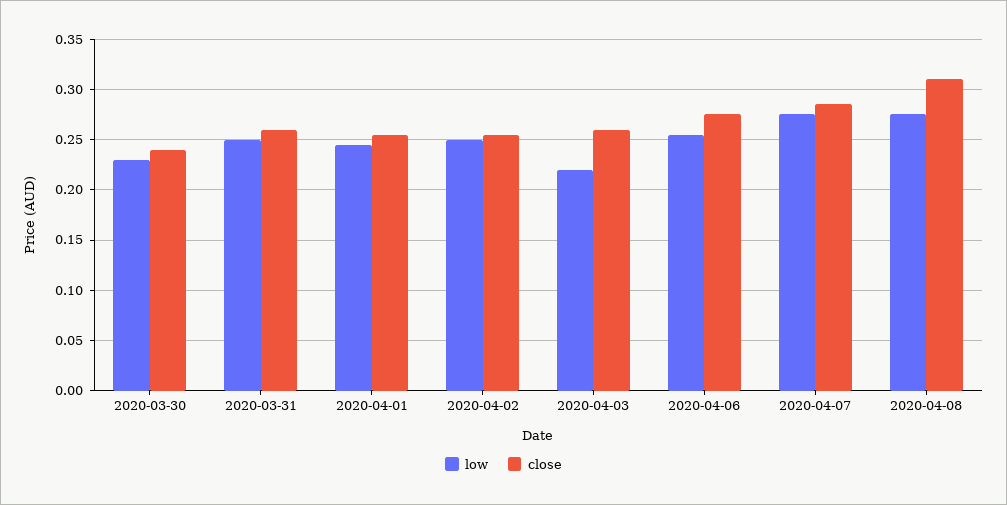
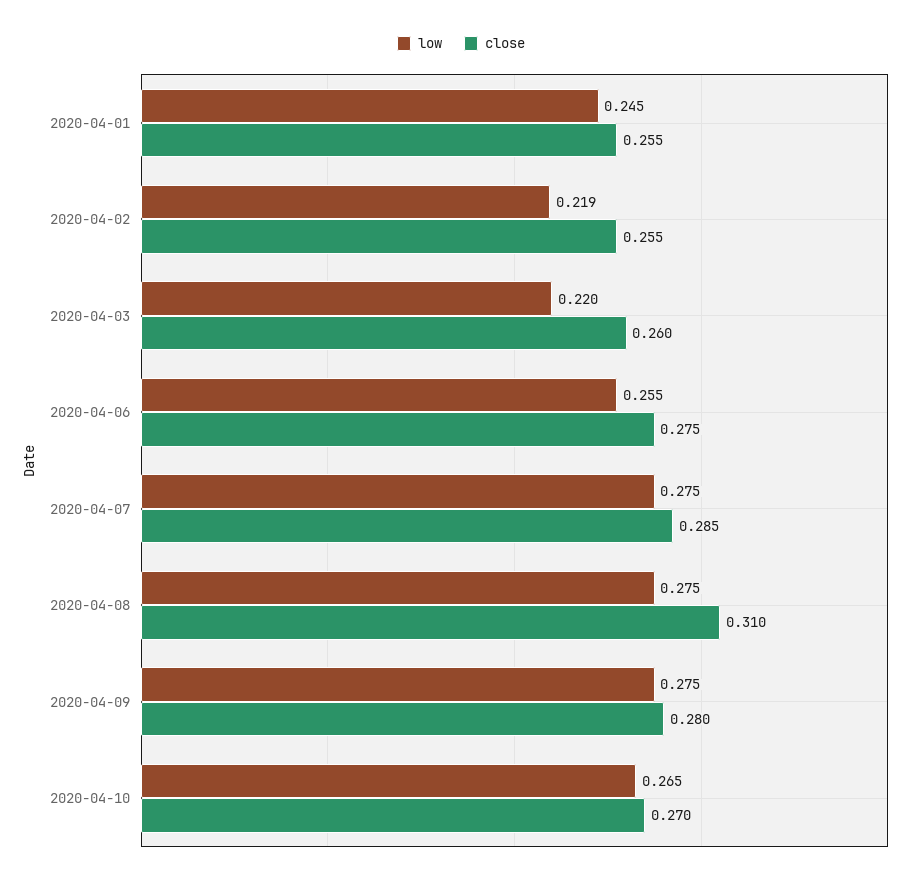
low, 2020-03-30: 0.23 -> none
close, 2020-03-30: 0.24 -> none
low, 2020-03-31: 0.25 -> none
close, 2020-03-31: 0.26 -> none
low, 2020-04-02: 0.25 -> 0.219
low, 2020-04-09: none -> 0.275
close, 2020-04-09: none -> 0.28
low, 2020-04-10: none -> 0.265
close, 2020-04-10: none -> 0.27

